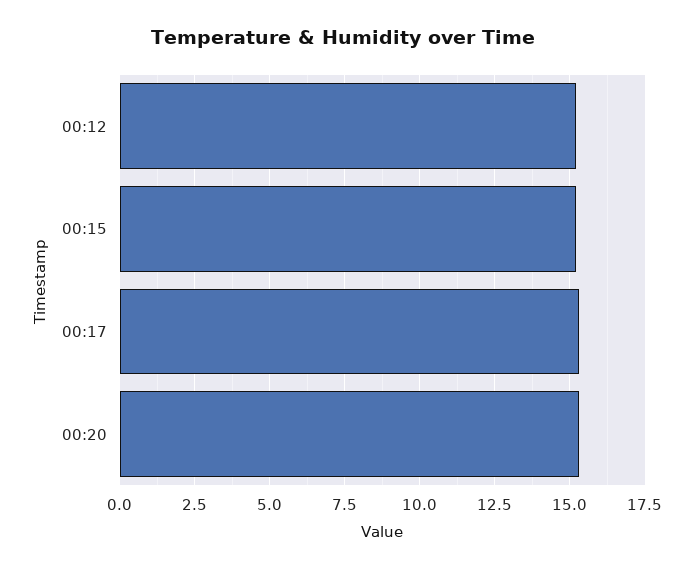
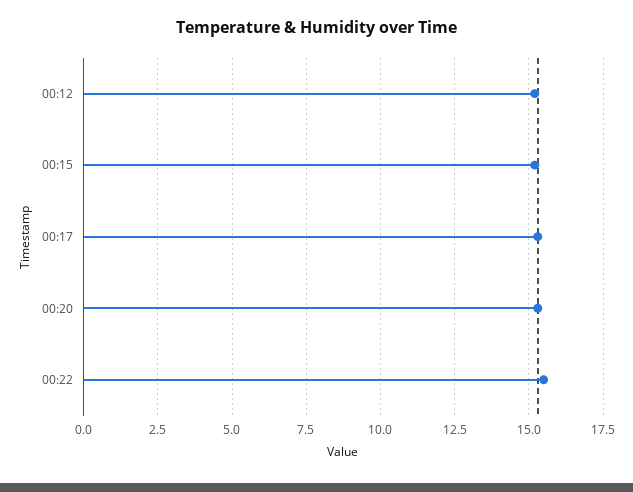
00:22: none -> 15.5

